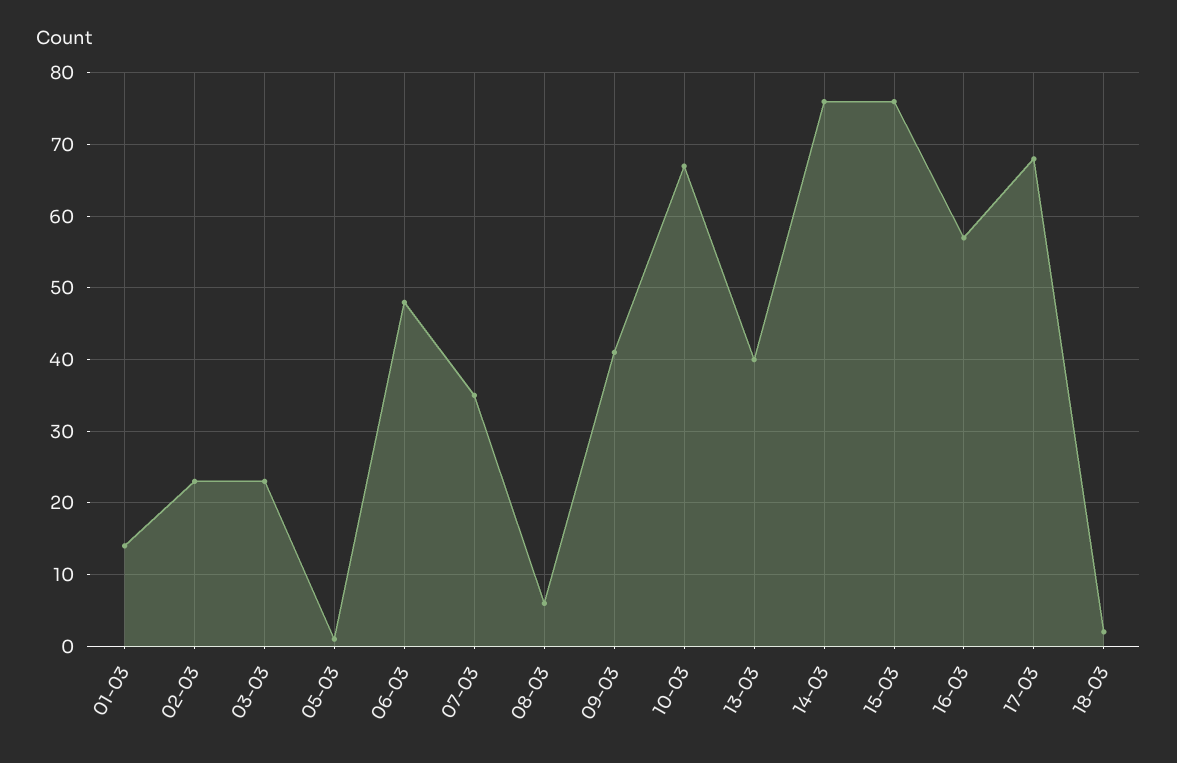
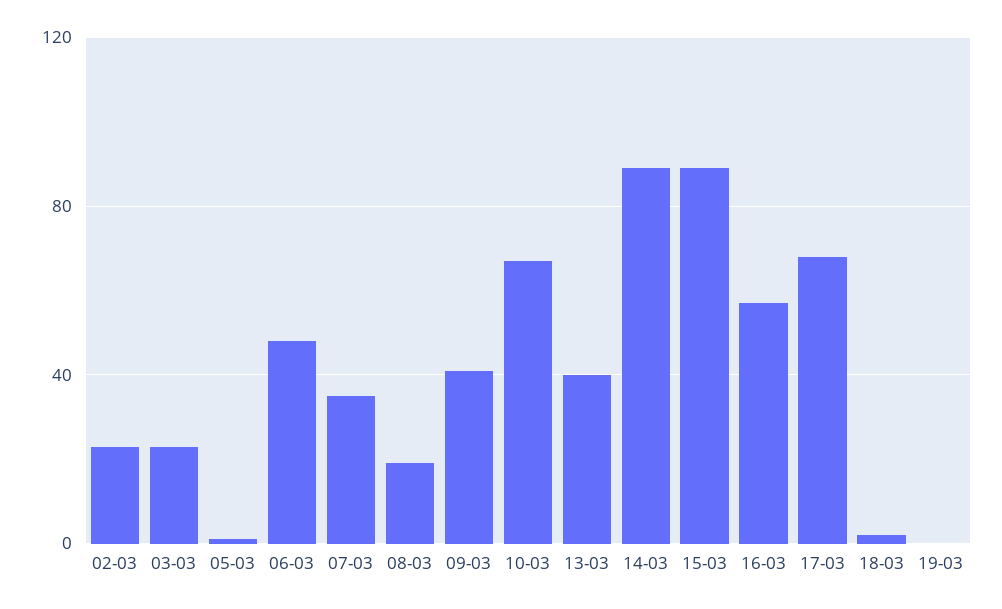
01-03: 14 -> none
08-03: 6 -> 20
14-03: 76 -> 90
15-03: 76 -> 90
19-03: none -> 0

